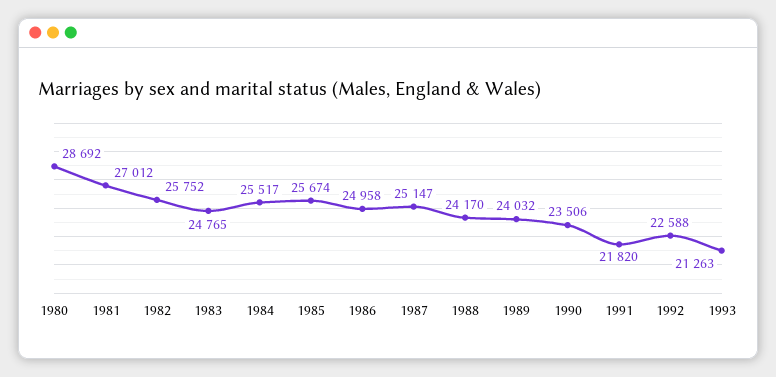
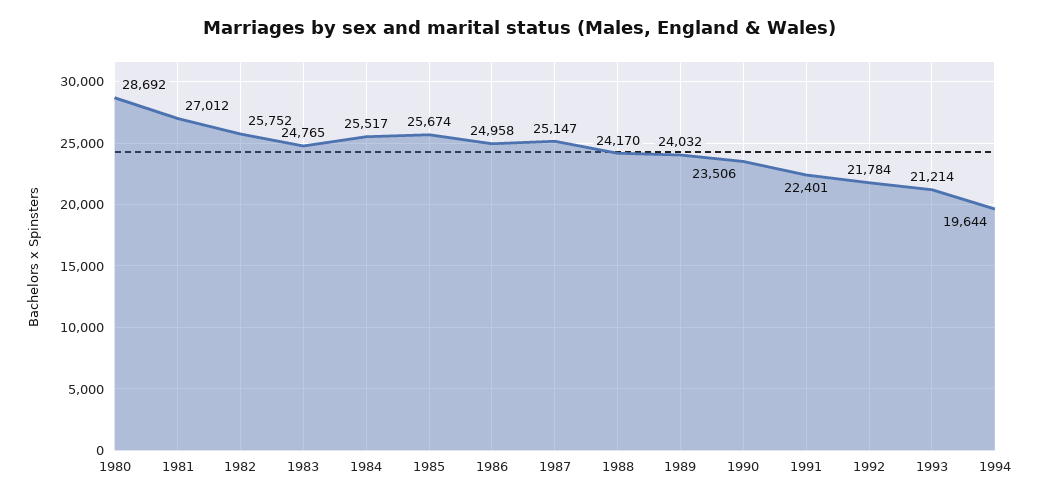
1991: 21820 -> 22401
1992: 22588 -> 21784
1993: 21263 -> 21214
1994: none -> 19644

